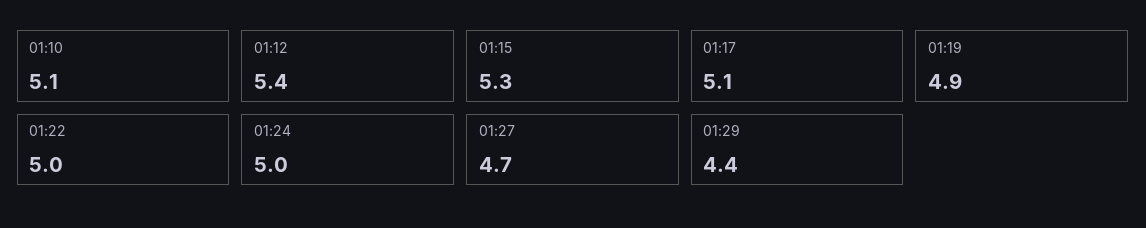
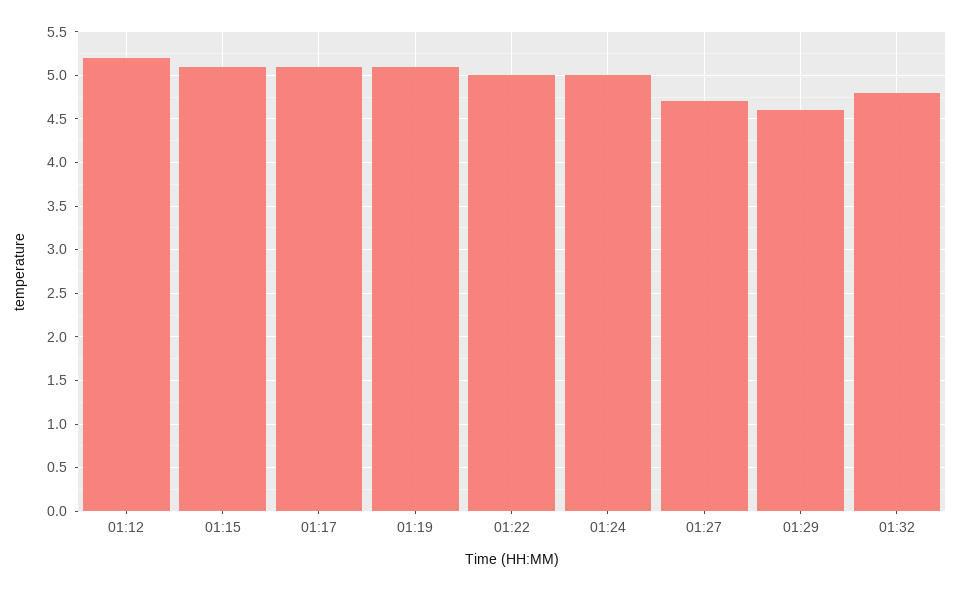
01:10: 5.1 -> none
01:12: 5.4 -> 5.2
01:15: 5.3 -> 5.1
01:19: 4.9 -> 5.1
01:29: 4.4 -> 4.6
01:32: none -> 4.8

